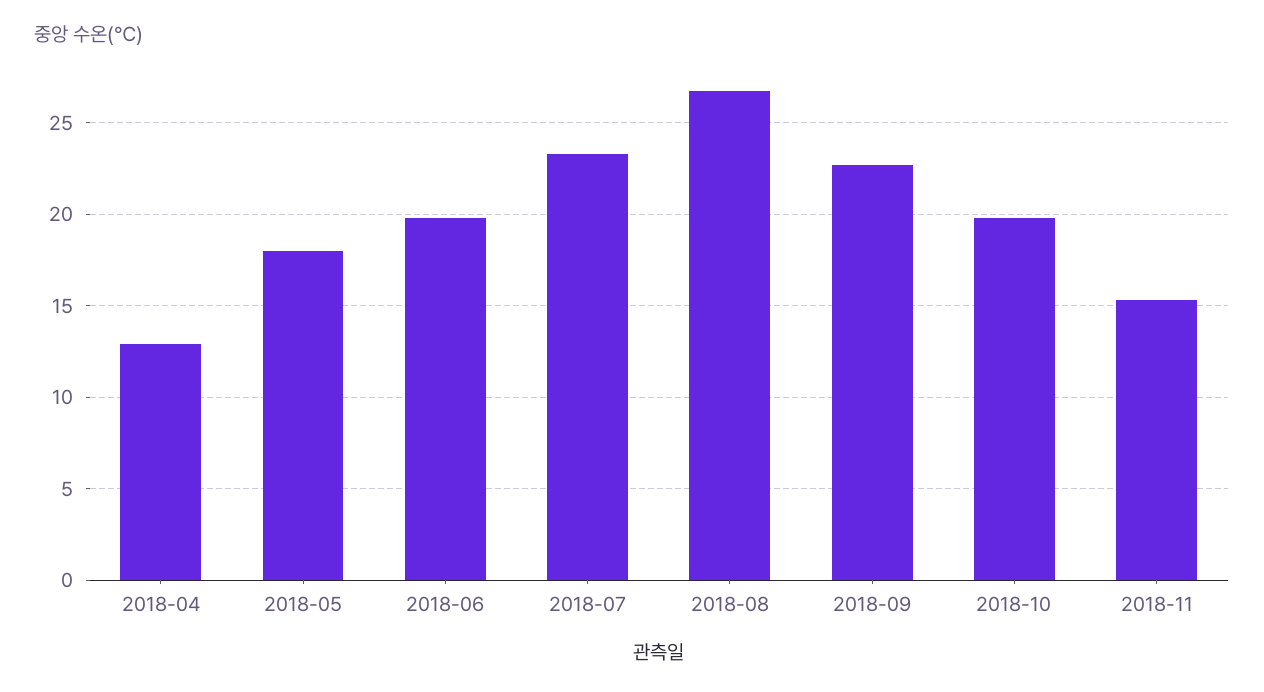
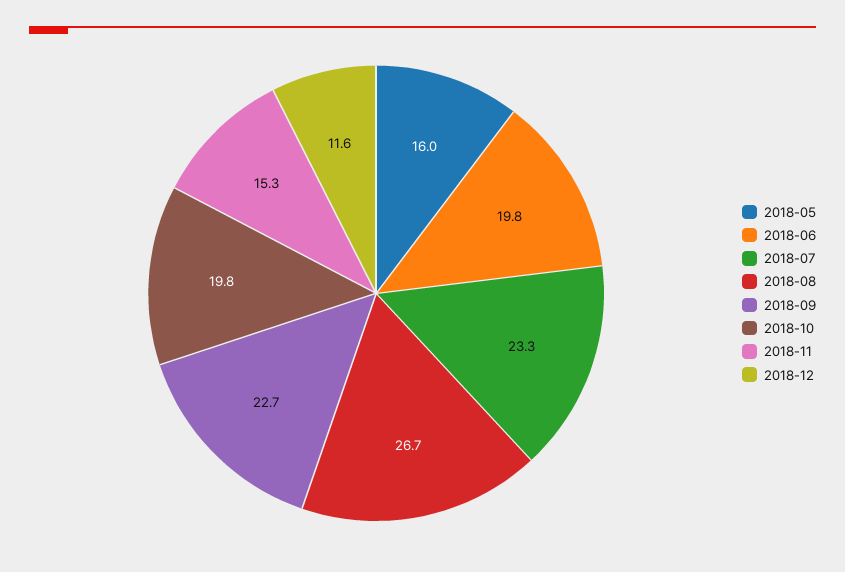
2018-04: 13 -> none
2018-05: 18 -> 16
2018-12: none -> 11.6

